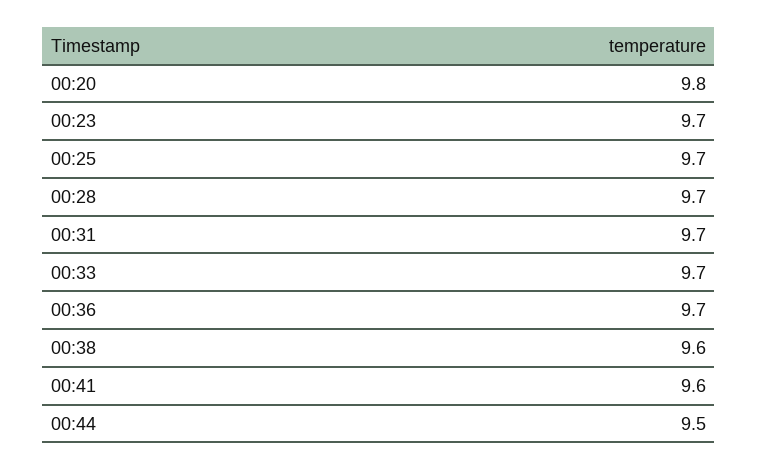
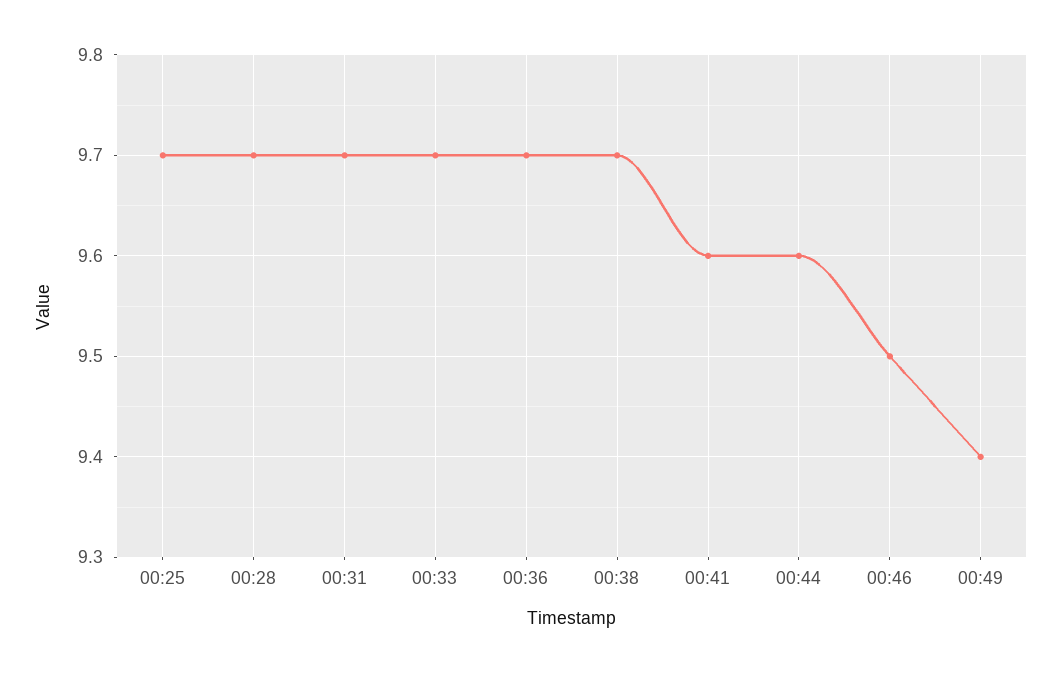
00:20: 9.8 -> none
00:23: 9.7 -> none
00:38: 9.6 -> 9.7
00:44: 9.5 -> 9.6
00:46: none -> 9.5
00:49: none -> 9.4

